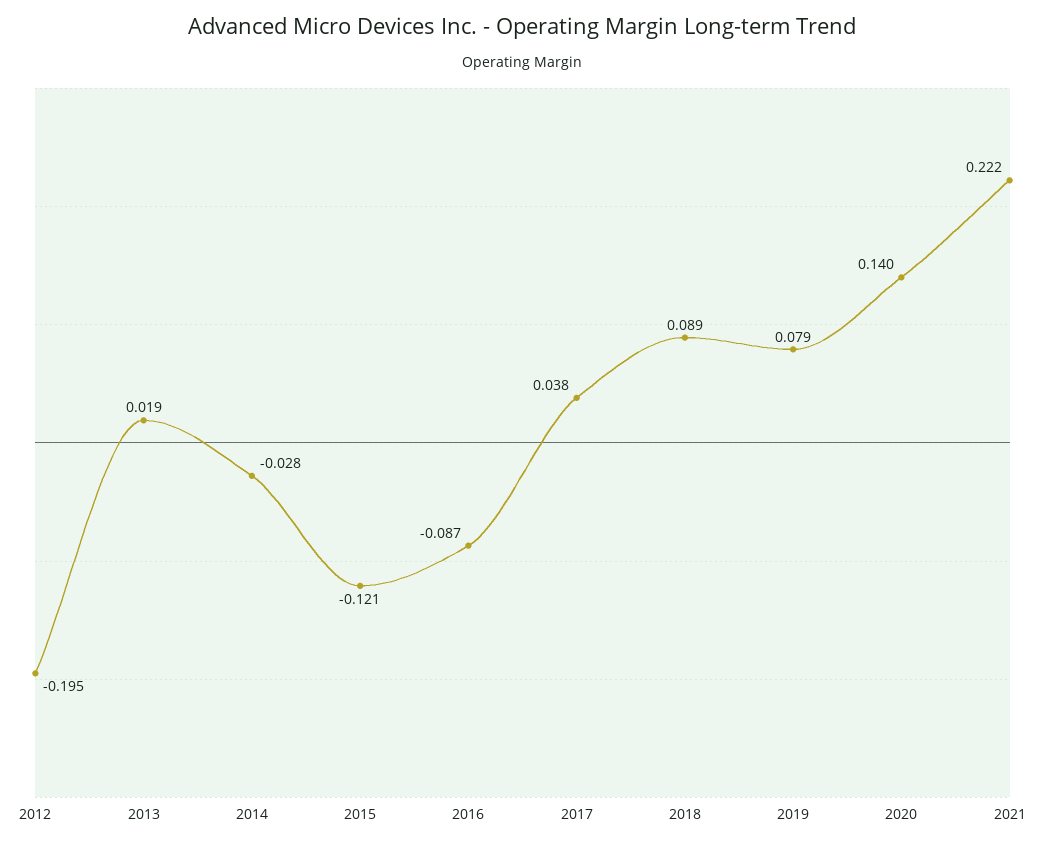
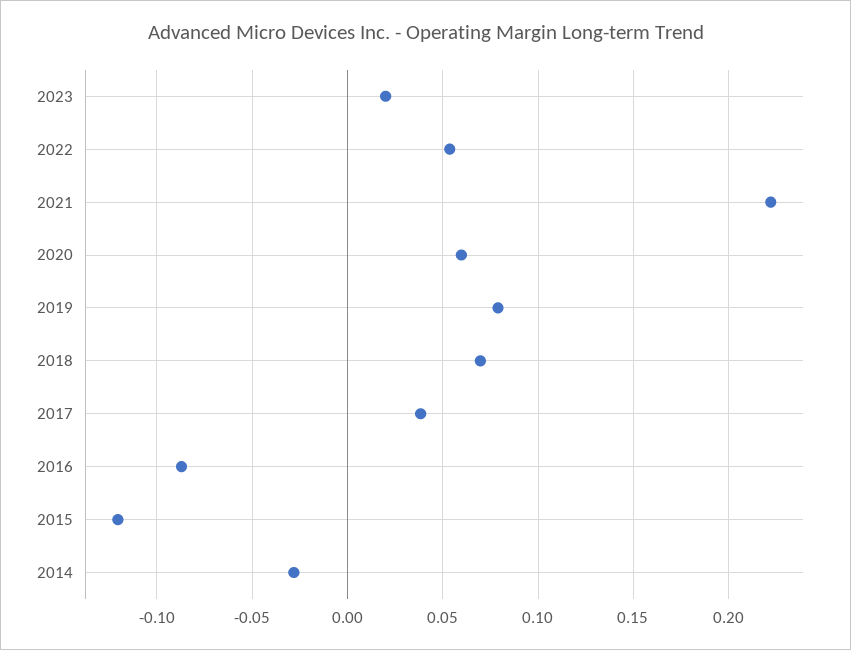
2012: -0.195 -> none
2013: 0.019 -> none
2018: 0.089 -> 0.07
2020: 0.14 -> 0.06
2023: none -> 0.02
2022: none -> 0.055

